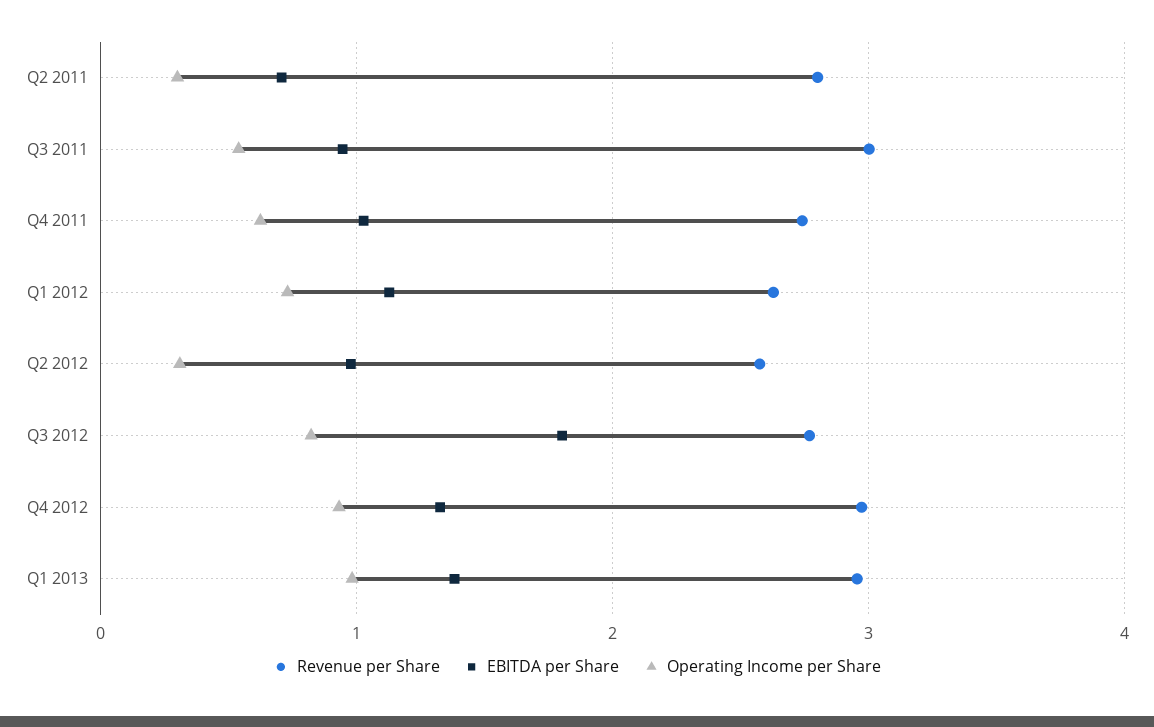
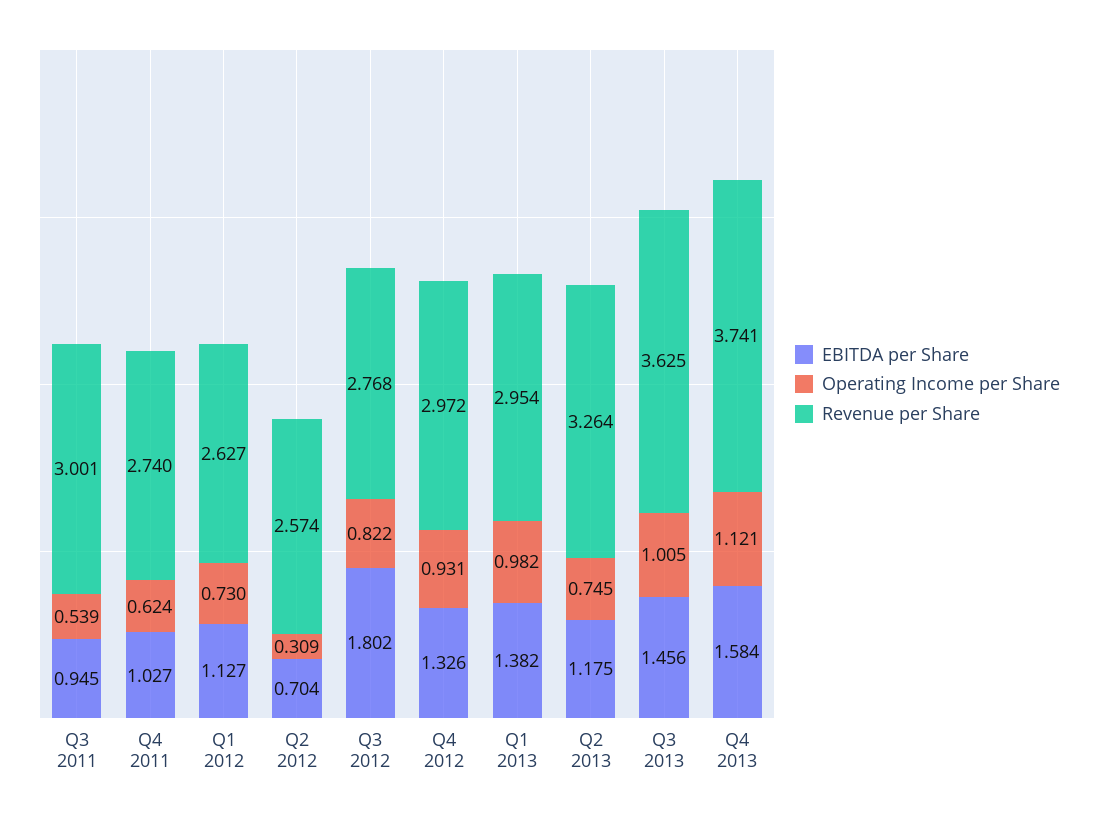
Revenue per Share, Q2 2011: 2.8 -> none
EBITDA per Share, Q2 2011: 0.7 -> none
Operating Income per Share, Q2 2011: 0.3 -> none
EBITDA per Share, Q2 2012: 1 -> 0.704
EBITDA per Share, Q2 2013: none -> 1.175
Operating Income per Share, Q2 2013: none -> 0.745
Revenue per Share, Q2 2013: none -> 3.264
EBITDA per Share, Q3 2013: none -> 1.456
Operating Income per Share, Q3 2013: none -> 1.005
Revenue per Share, Q3 2013: none -> 3.625
EBITDA per Share, Q4 2013: none -> 1.584
Operating Income per Share, Q4 2013: none -> 1.121
Revenue per Share, Q4 2013: none -> 3.741

